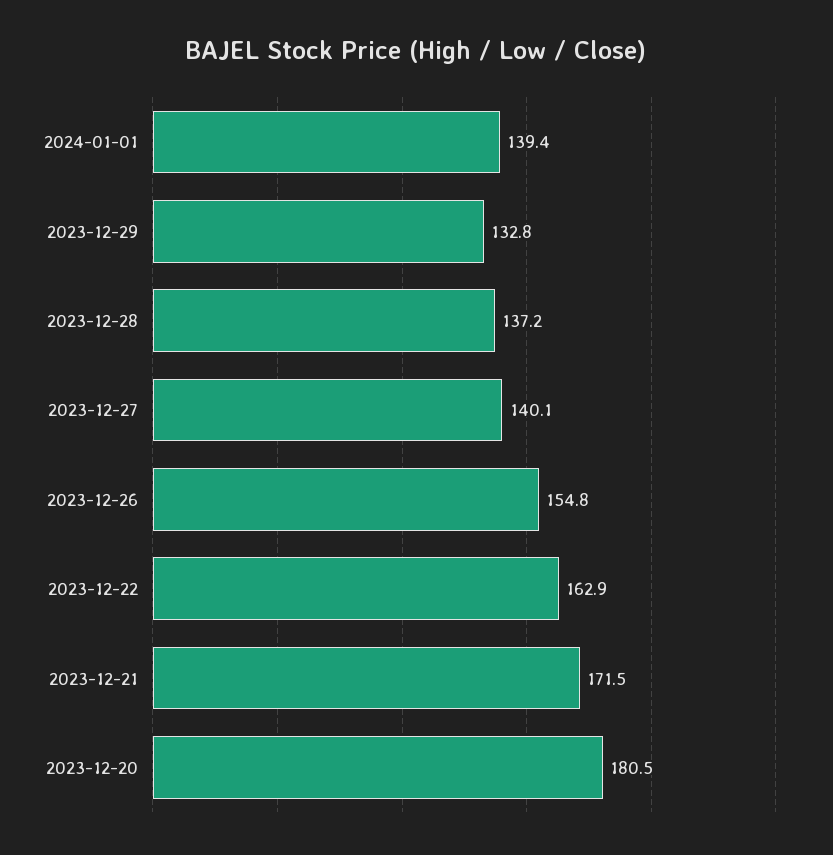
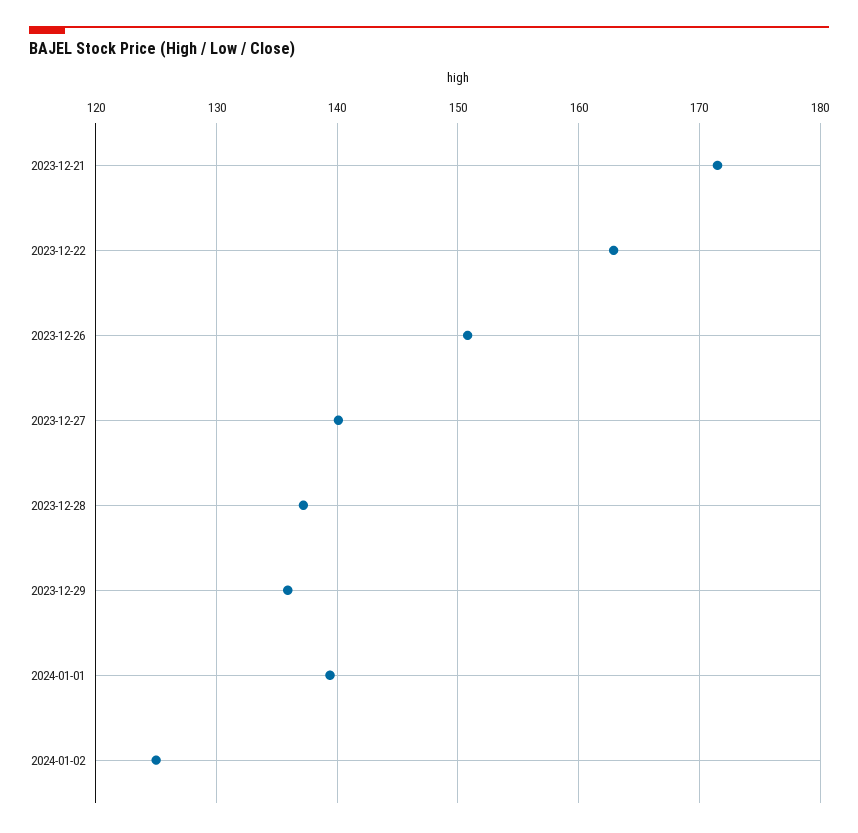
2023-12-29: 132.8 -> 136
2023-12-26: 154.8 -> 151
2023-12-20: 180.5 -> none
2024-01-02: none -> 125

